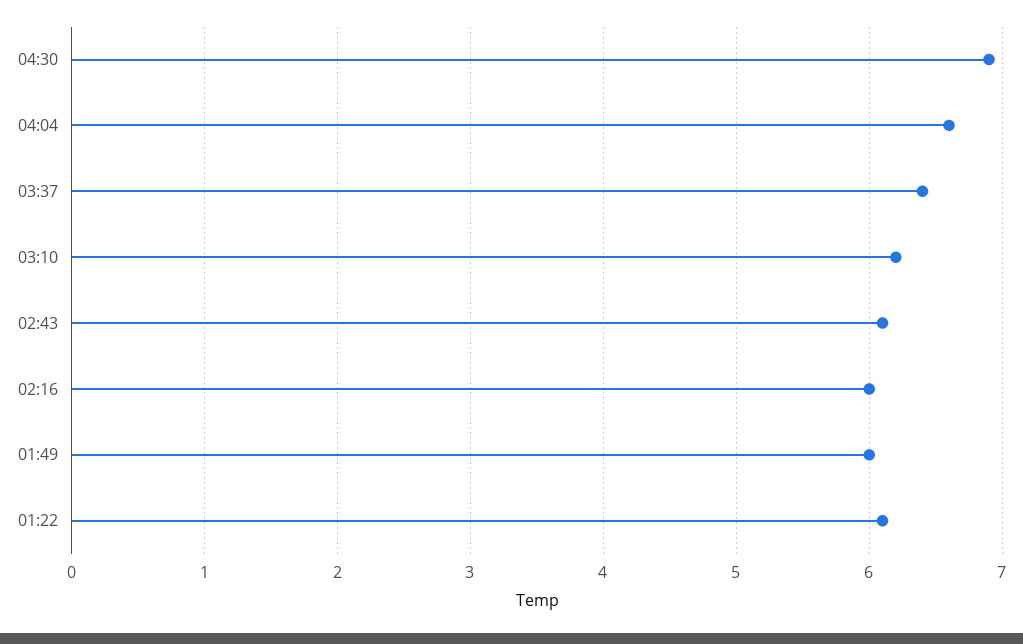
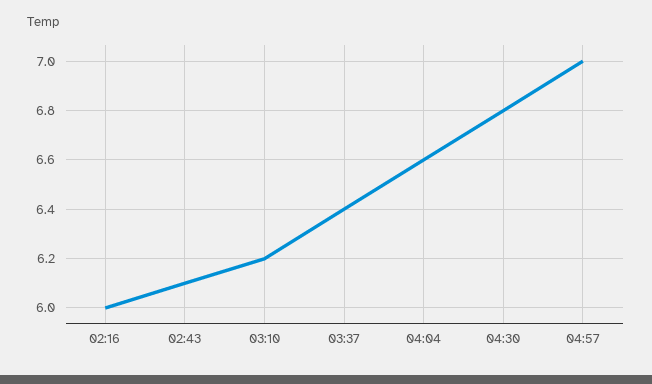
04:30: 6.9 -> 6.8
01:49: 6 -> none
01:22: 6.1 -> none
04:57: none -> 7

